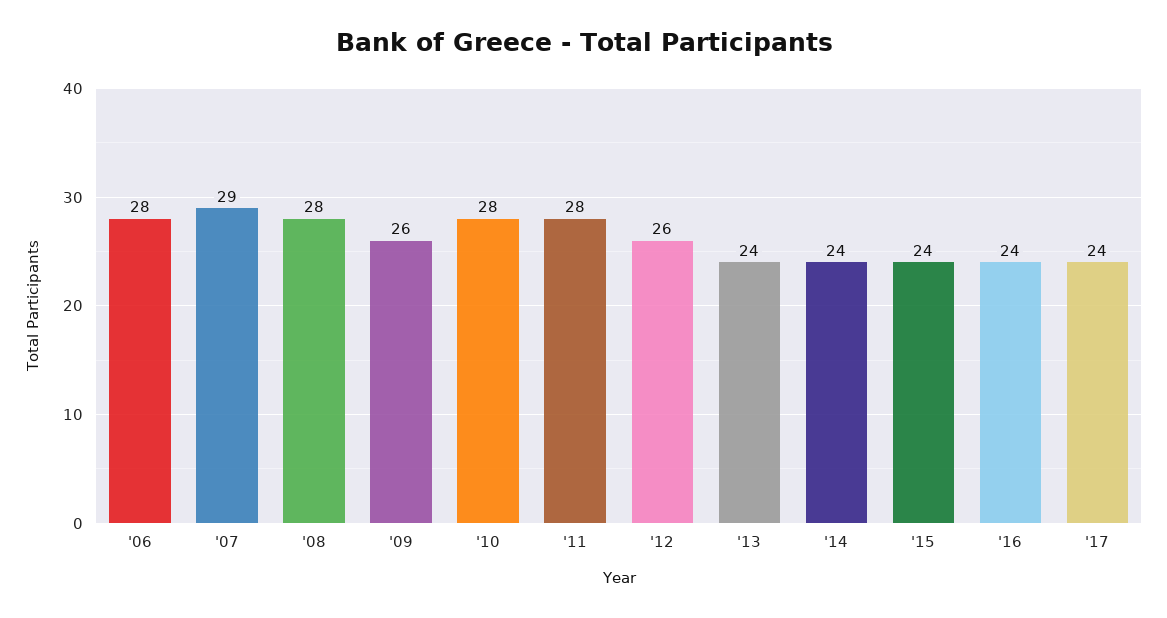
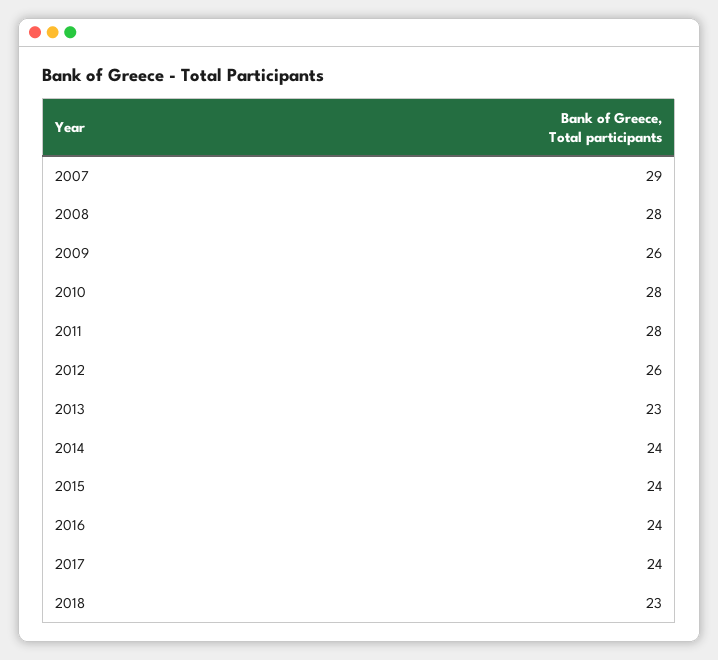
'06: 28 -> none
'13: 24 -> 23
2018: none -> 23

